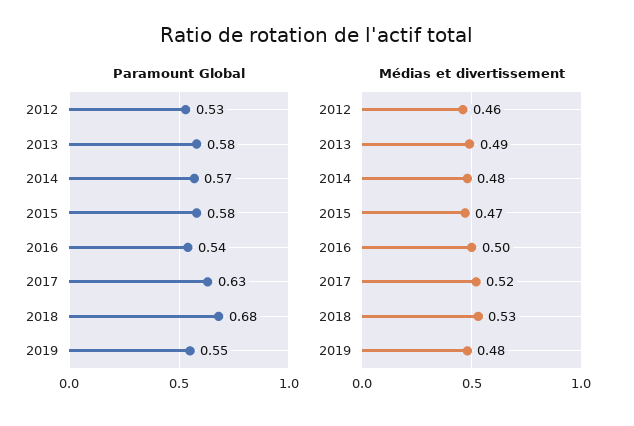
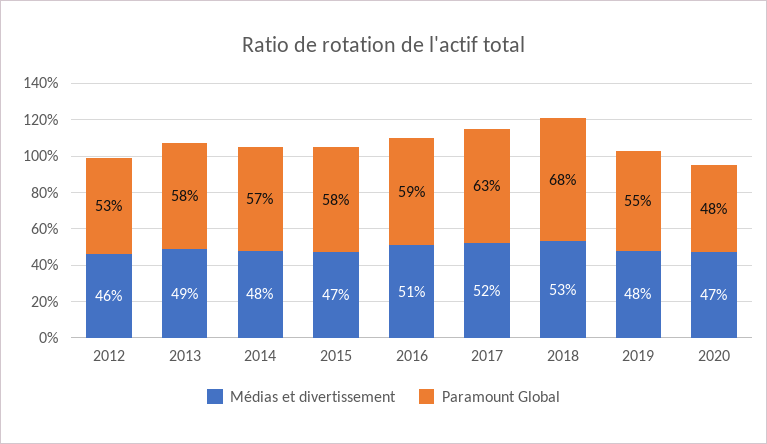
Paramount Global, 2016: 0.54 -> 0.59
Médias et divertissement, 2016: 0.5 -> 0.51
Médias et divertissement, 2020: none -> 0.47
Paramount Global, 2020: none -> 0.48

